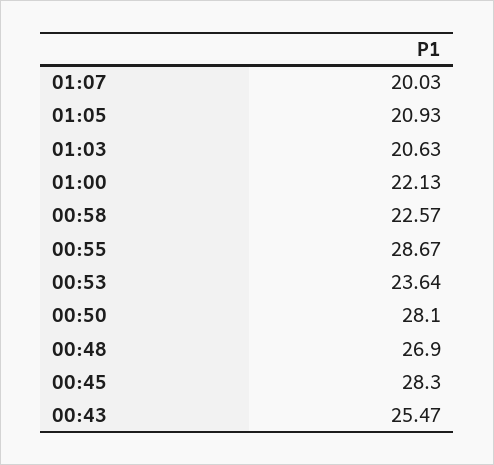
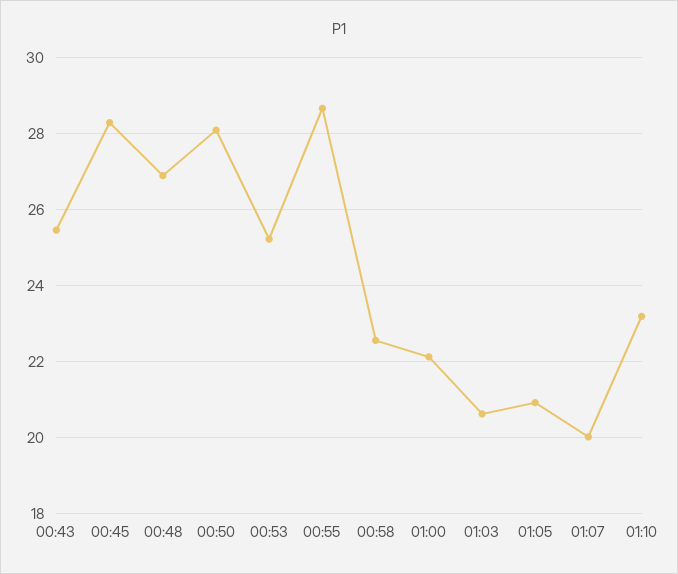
00:53: 23.64 -> 25.2
01:10: none -> 23.2

